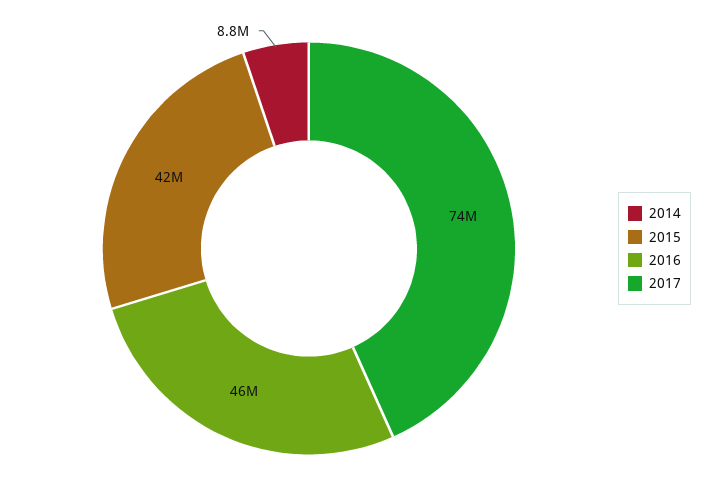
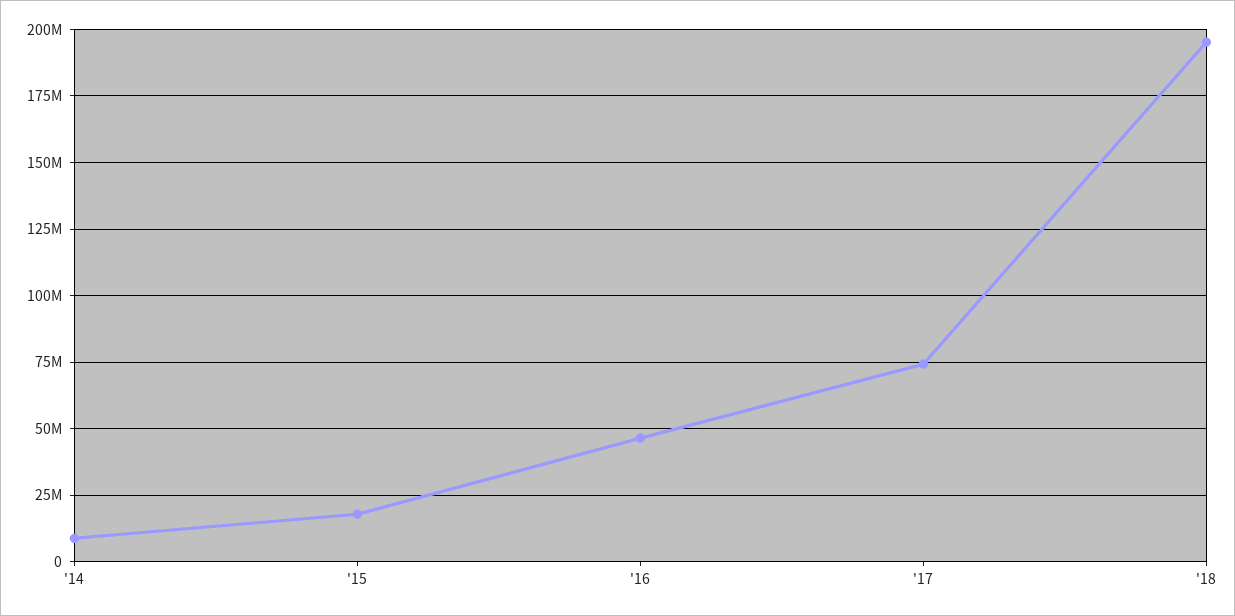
2015: 42000000 -> 17500000
'18: none -> 195000000

